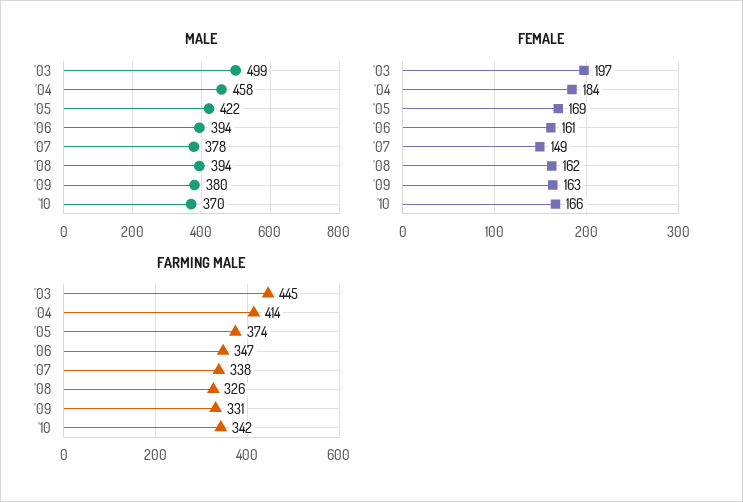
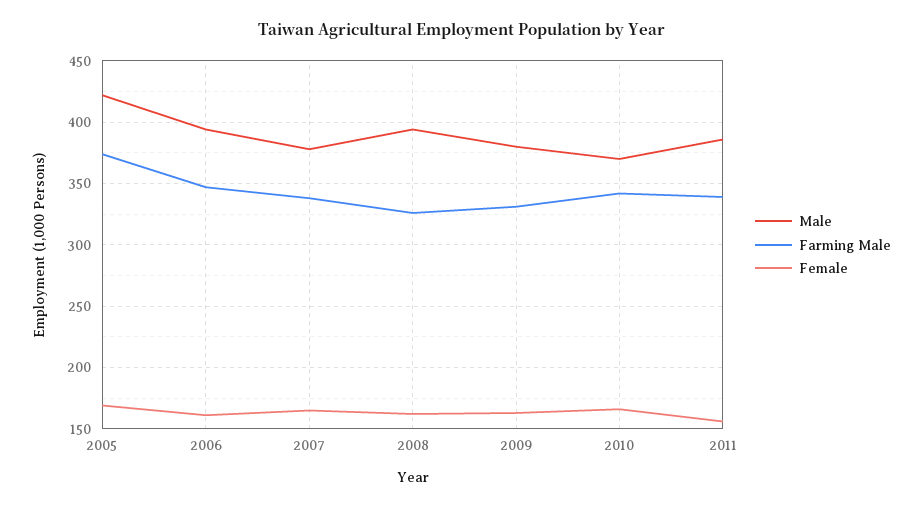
MALE, '03: 499 -> none
MALE, '04: 458 -> none
FEMALE, '03: 197 -> none
FEMALE, '04: 184 -> none
FEMALE, '07: 149 -> 165
FARMING MALE, '03: 445 -> none
FARMING MALE, '04: 414 -> none
MALE, 2011: none -> 385
FARMING MALE, 2011: none -> 340
FEMALE, 2011: none -> 155

